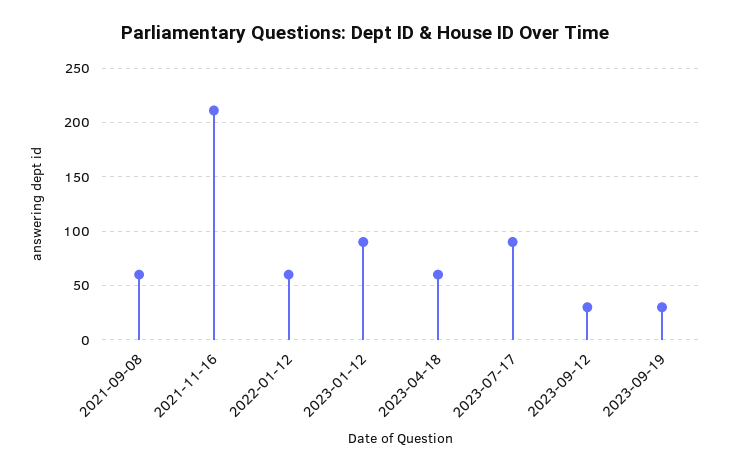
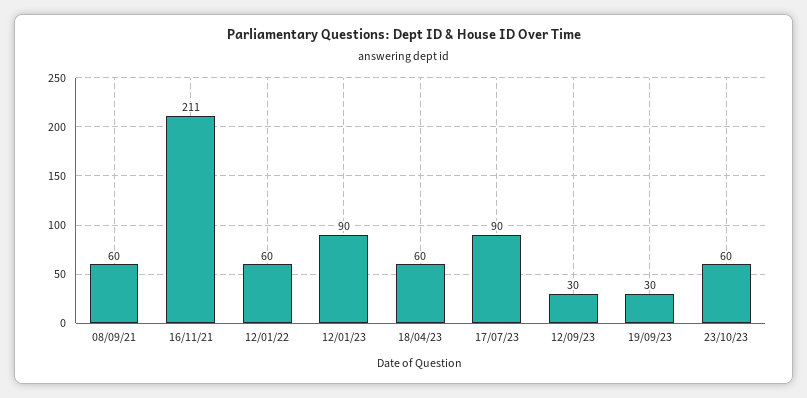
23/10/23: none -> 60

